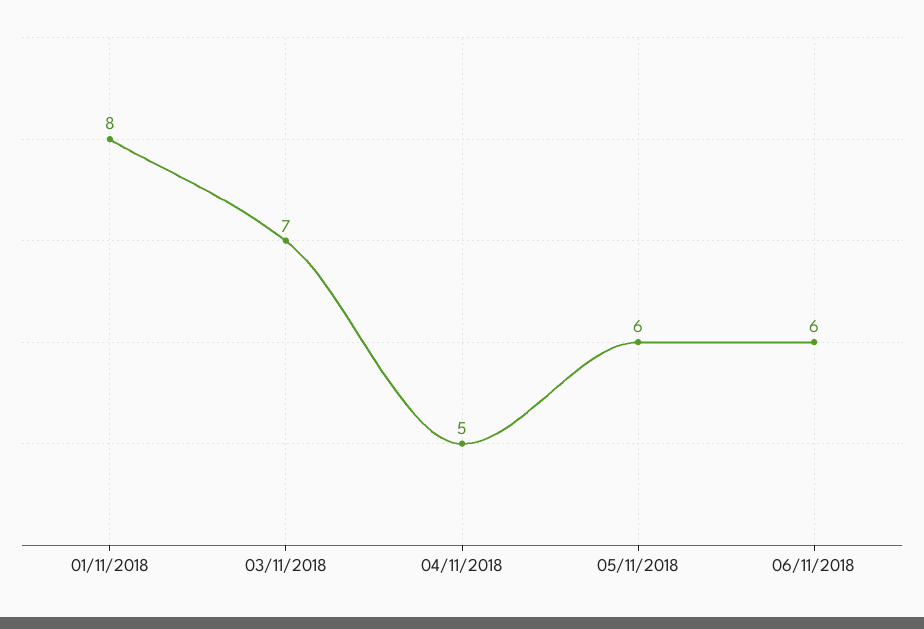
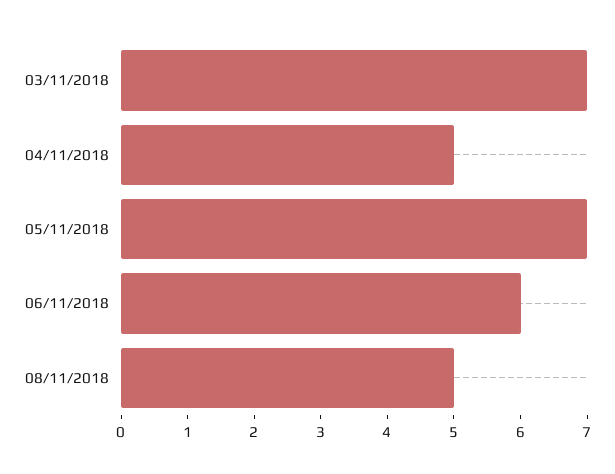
01/11/2018: 8 -> none
05/11/2018: 6 -> 7
08/11/2018: none -> 5

